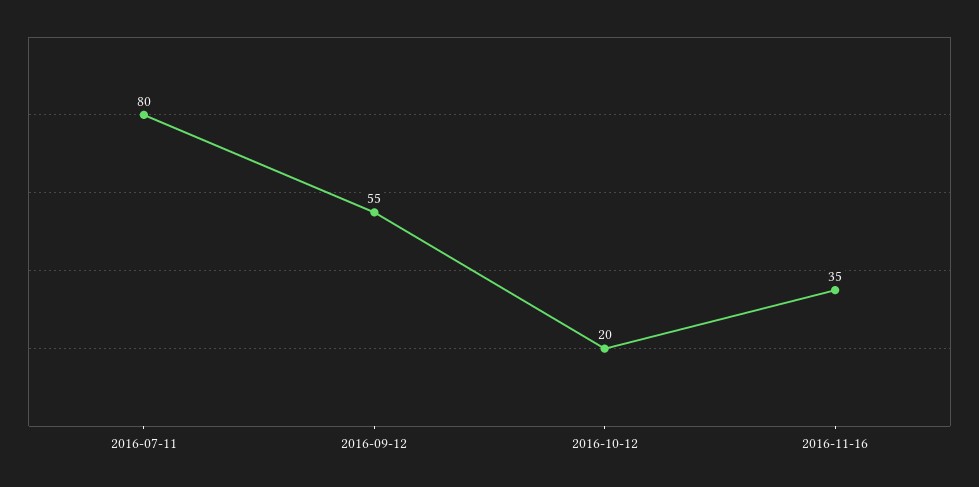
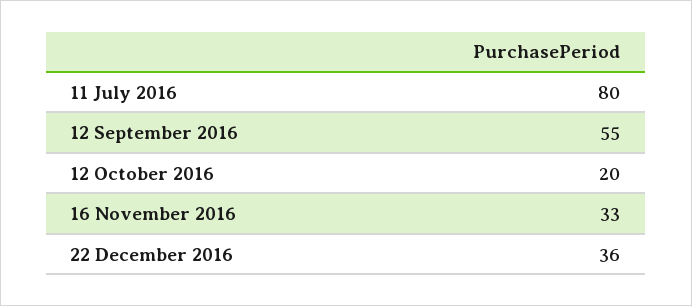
2016-11-16: 35 -> 33
22 December 2016: none -> 36

